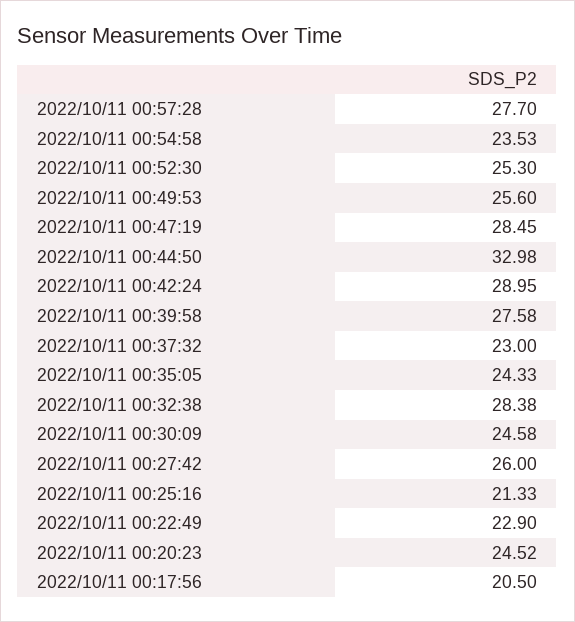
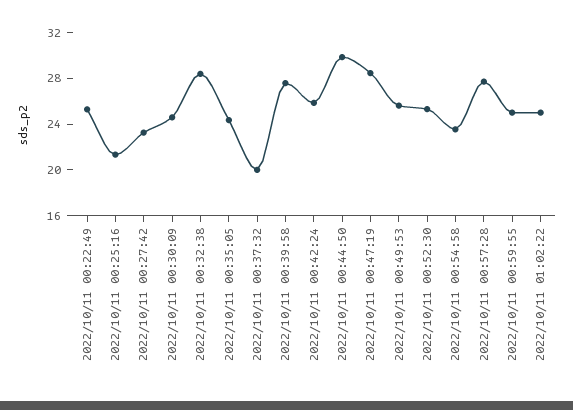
2022/10/11 00:44:50: 32.98 -> 30
2022/10/11 00:42:24: 28.95 -> 26
2022/10/11 00:37:32: 23 -> 20
2022/10/11 00:27:42: 26 -> 23
2022/10/11 00:22:49: 22.9 -> 25
2022/10/11 00:20:23: 24.52 -> none
2022/10/11 00:17:56: 20.5 -> none
2022/10/11 00:59:55: none -> 25
2022/10/11 01:02:22: none -> 25

